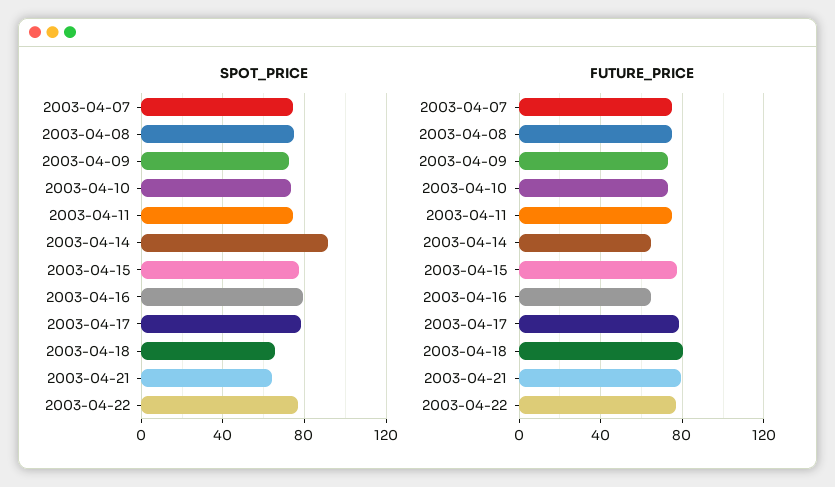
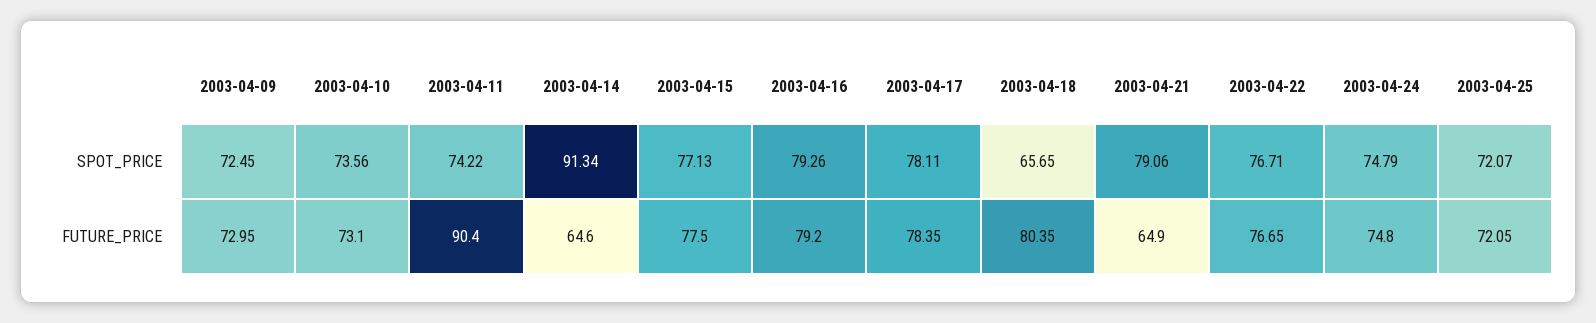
SPOT_PRICE, 2003-04-07: 75 -> none
SPOT_PRICE, 2003-04-08: 75 -> none
SPOT_PRICE, 2003-04-21: 65 -> 79.06
FUTURE_PRICE, 2003-04-07: 75 -> none
FUTURE_PRICE, 2003-04-08: 75 -> none
FUTURE_PRICE, 2003-04-11: 75 -> 90.4
FUTURE_PRICE, 2003-04-16: 65 -> 79.2
FUTURE_PRICE, 2003-04-21: 80 -> 64.9
SPOT_PRICE, 2003-04-24: none -> 74.79
SPOT_PRICE, 2003-04-25: none -> 72.07
FUTURE_PRICE, 2003-04-24: none -> 74.8
FUTURE_PRICE, 2003-04-25: none -> 72.05

